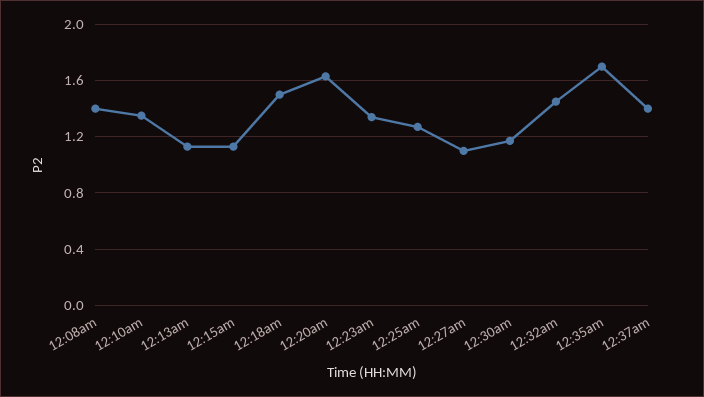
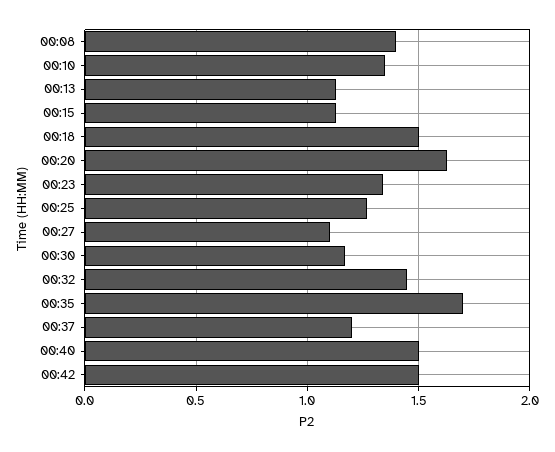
12:37am: 1.4 -> 1.2
00:40: none -> 1.5
00:42: none -> 1.5

